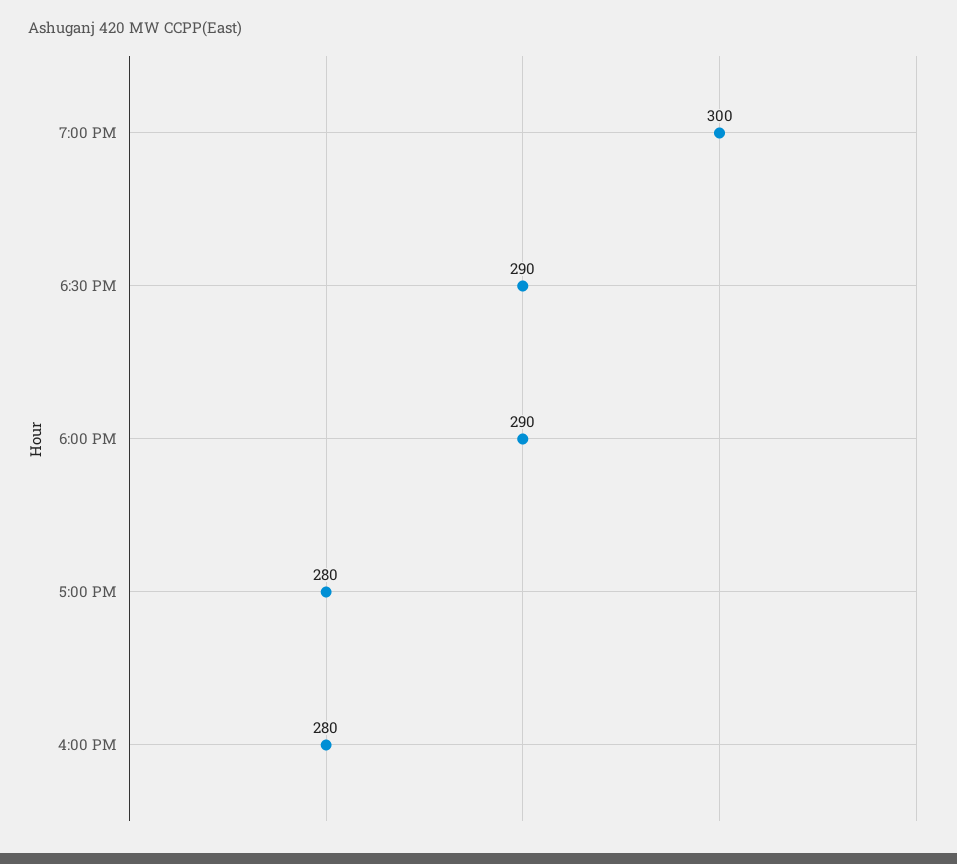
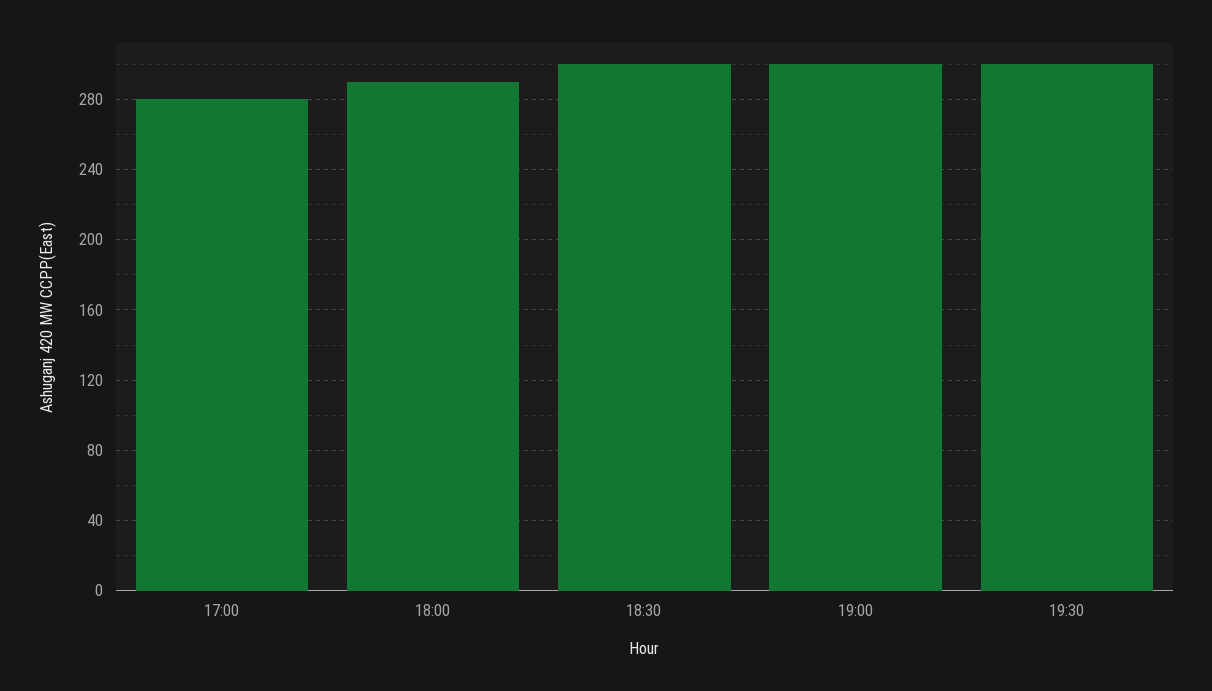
6:30 PM: 290 -> 300
4:00 PM: 280 -> none
19:30: none -> 300

